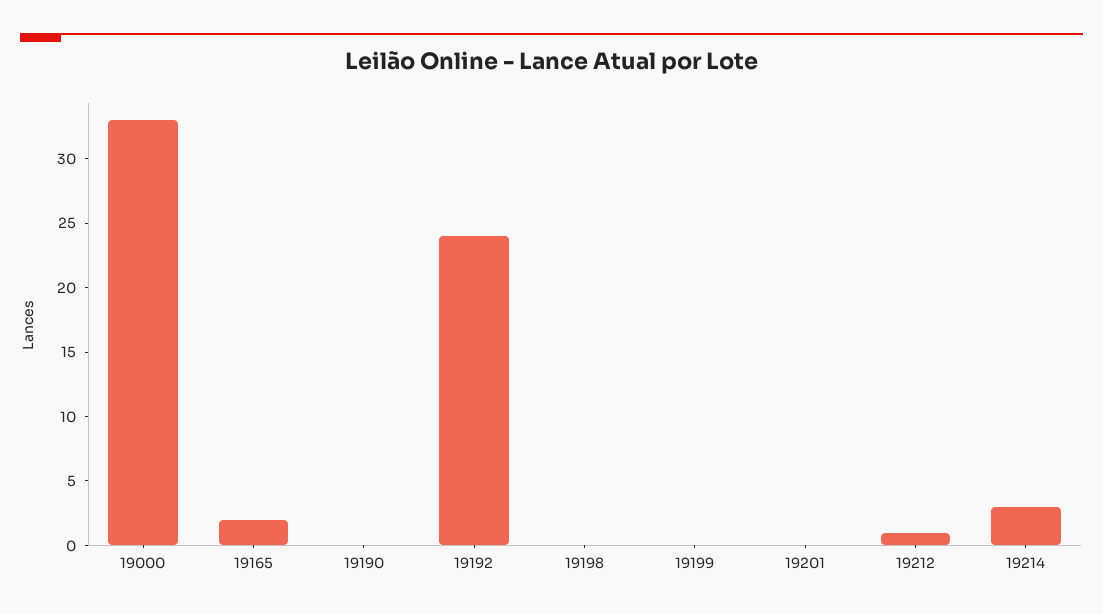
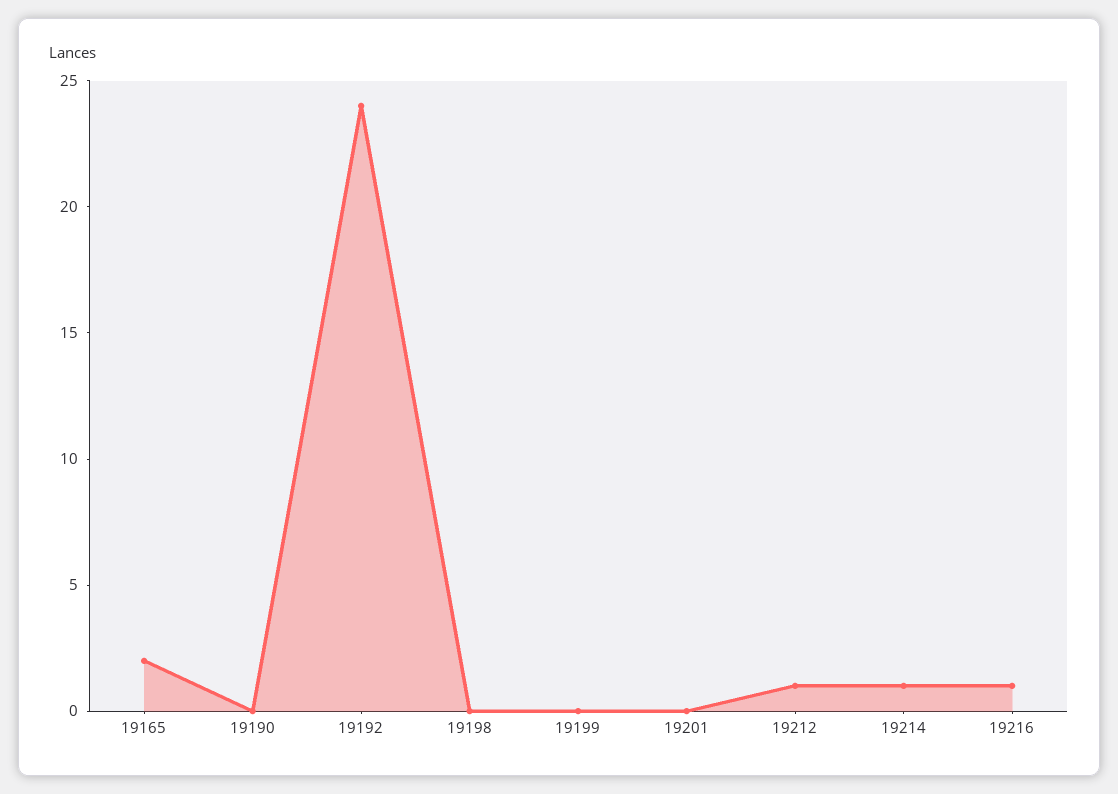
19000: 33 -> none
19214: 3 -> 1
19216: none -> 1

